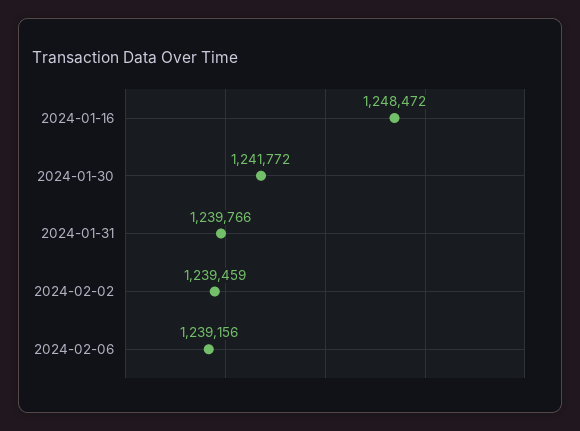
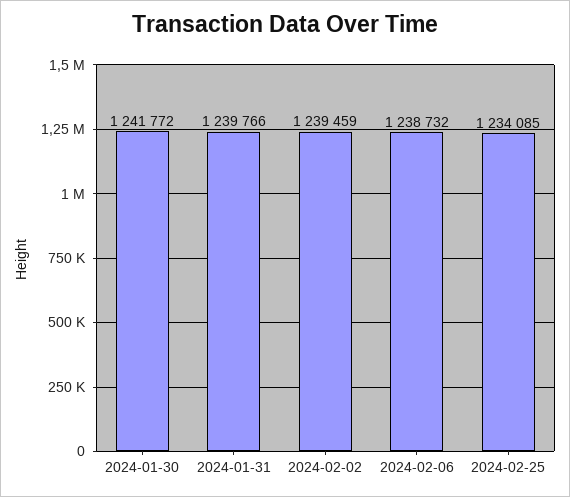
2024-01-16: 1248472 -> none
2024-02-06: 1239156 -> 1238732
2024-02-25: none -> 1234085

